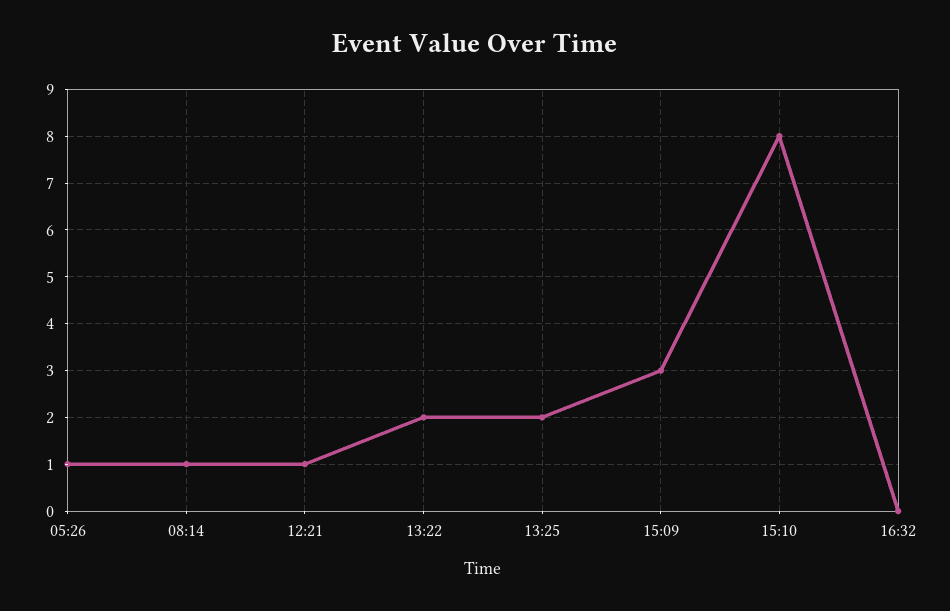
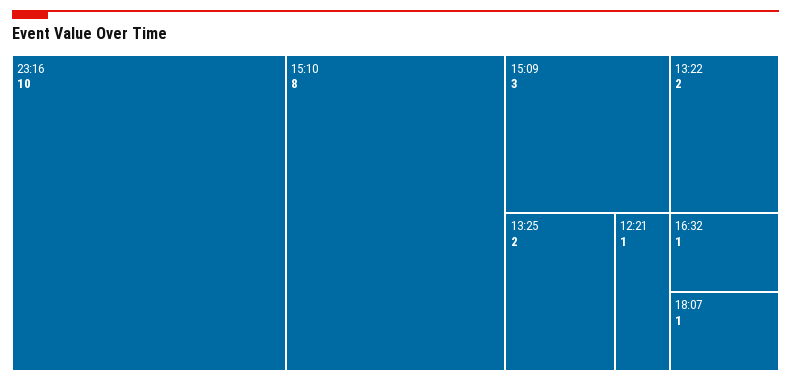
05:26: 1 -> none
08:14: 1 -> none
16:32: 0 -> 1
23:16: none -> 10
18:07: none -> 1

